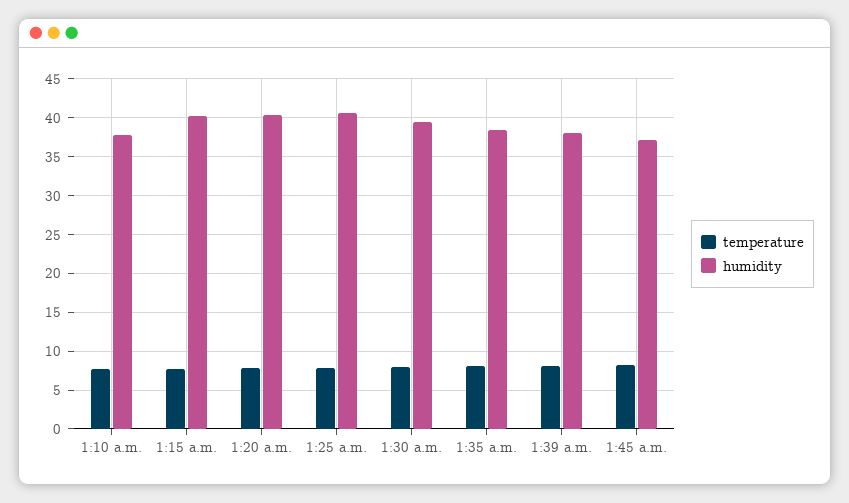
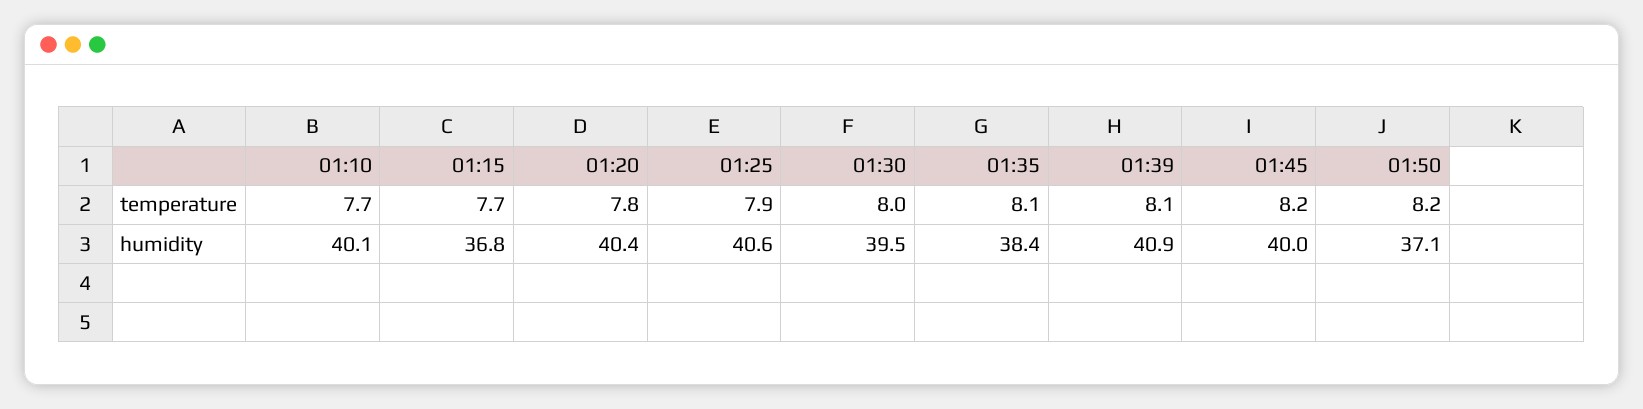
humidity, 1:10 a.m.: 38 -> 40.1
humidity, 1:15 a.m.: 40 -> 36.8
humidity, 1:39 a.m.: 38 -> 40.9
humidity, 1:45 a.m.: 37 -> 40
temperature, 01:50: none -> 8.2
humidity, 01:50: none -> 37.1

